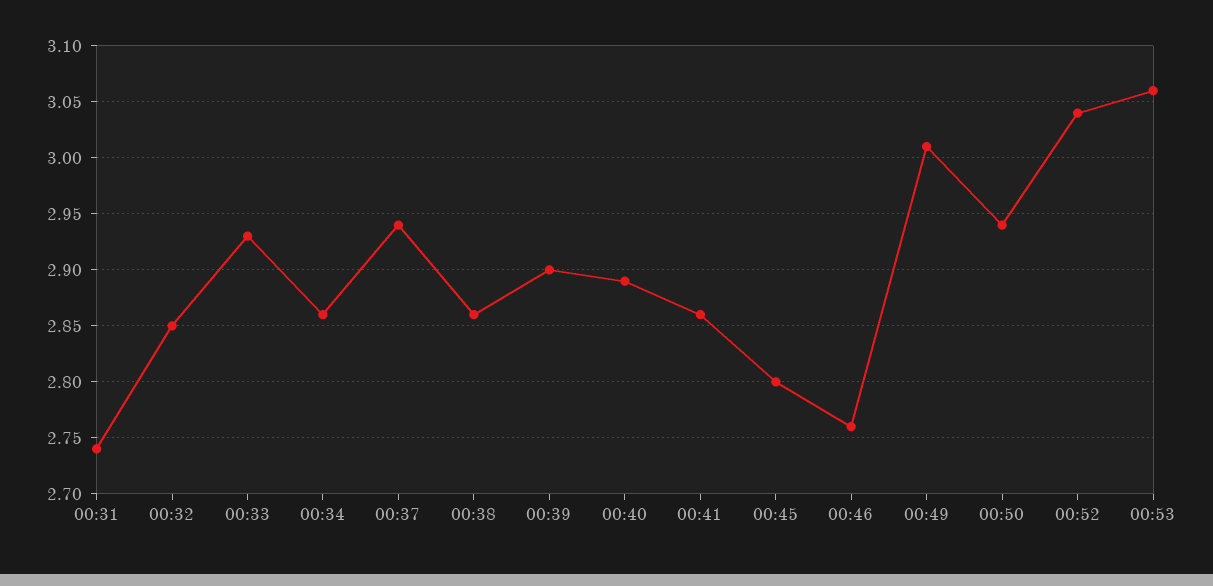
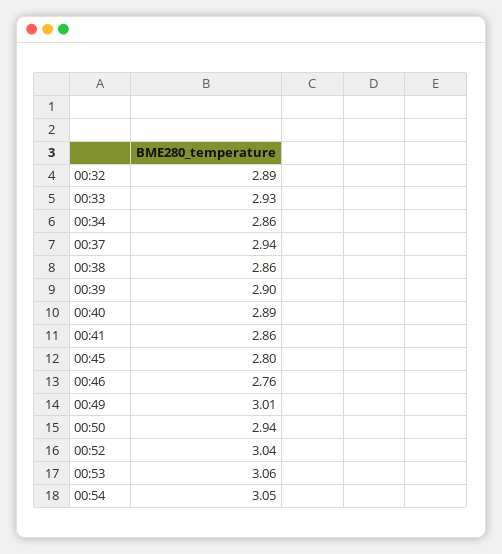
00:31: 2.74 -> none
00:32: 2.85 -> 2.89
00:54: none -> 3.05

